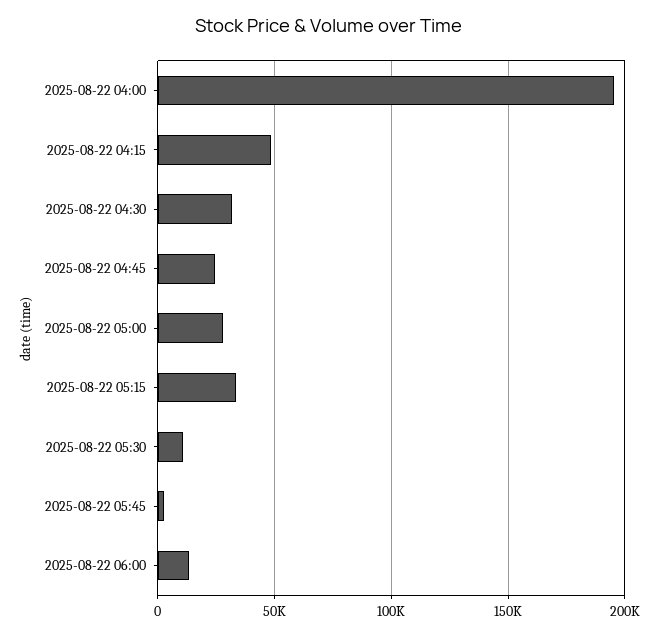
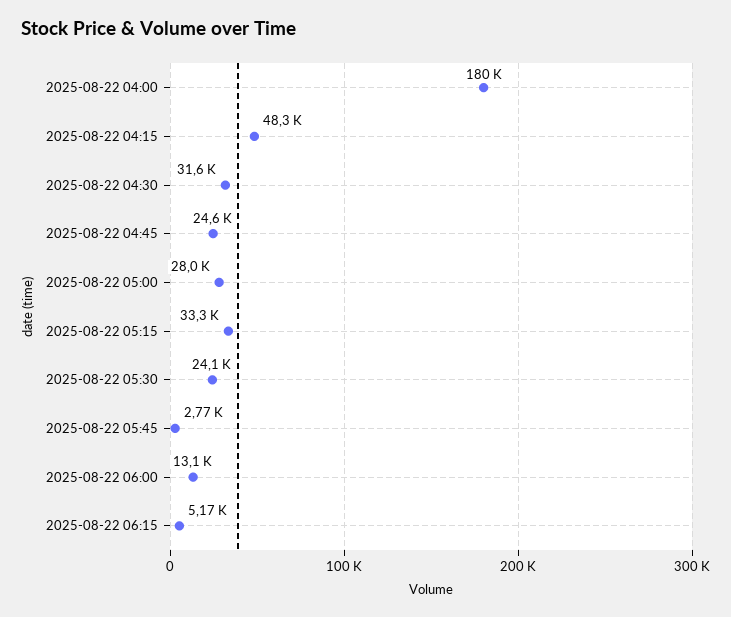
2025-08-22 04:00: 195000 -> 180000
2025-08-22 05:30: 10000 -> 24100
2025-08-22 06:15: none -> 5170

